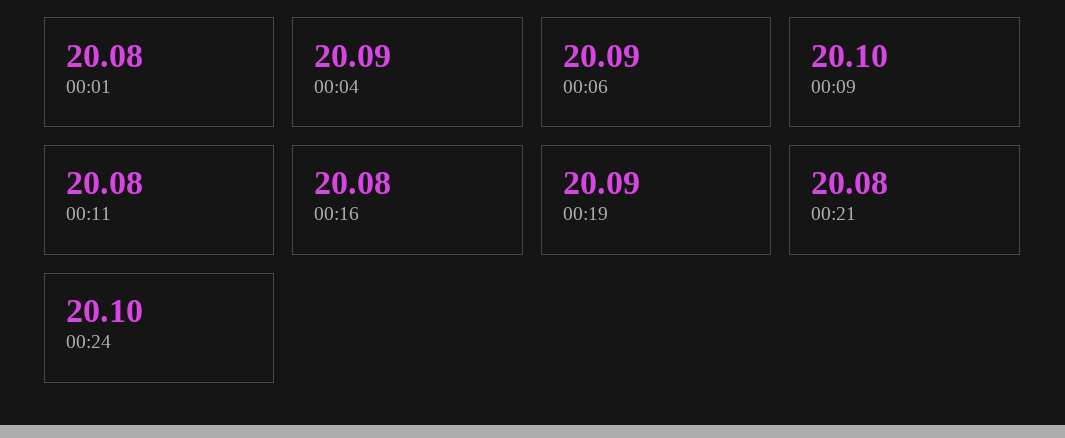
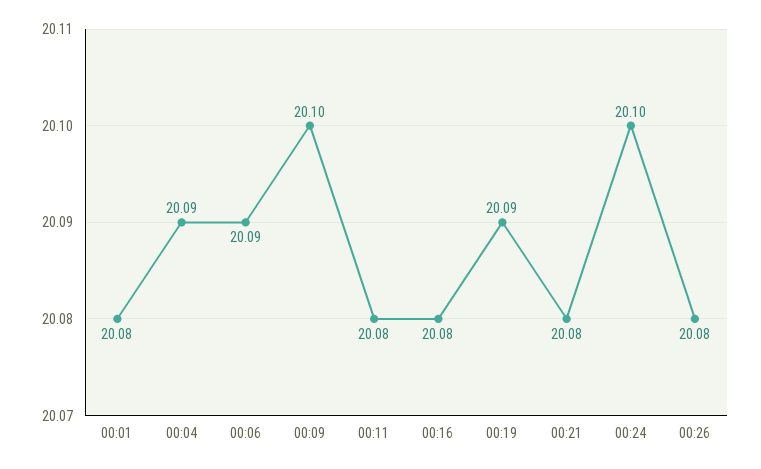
00:26: none -> 20.08

